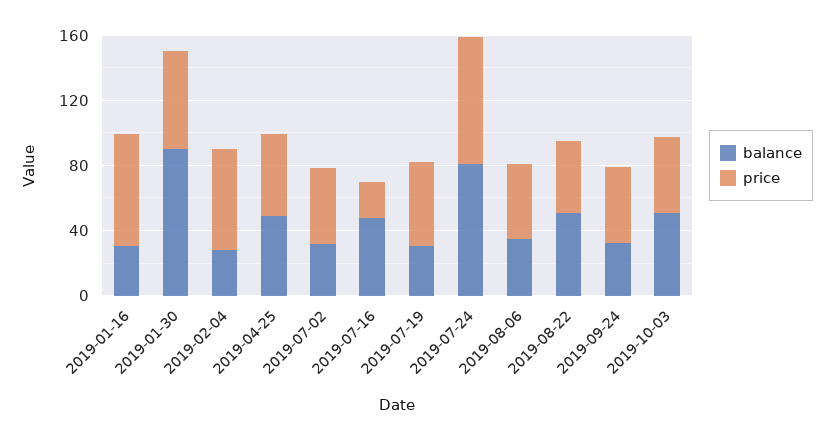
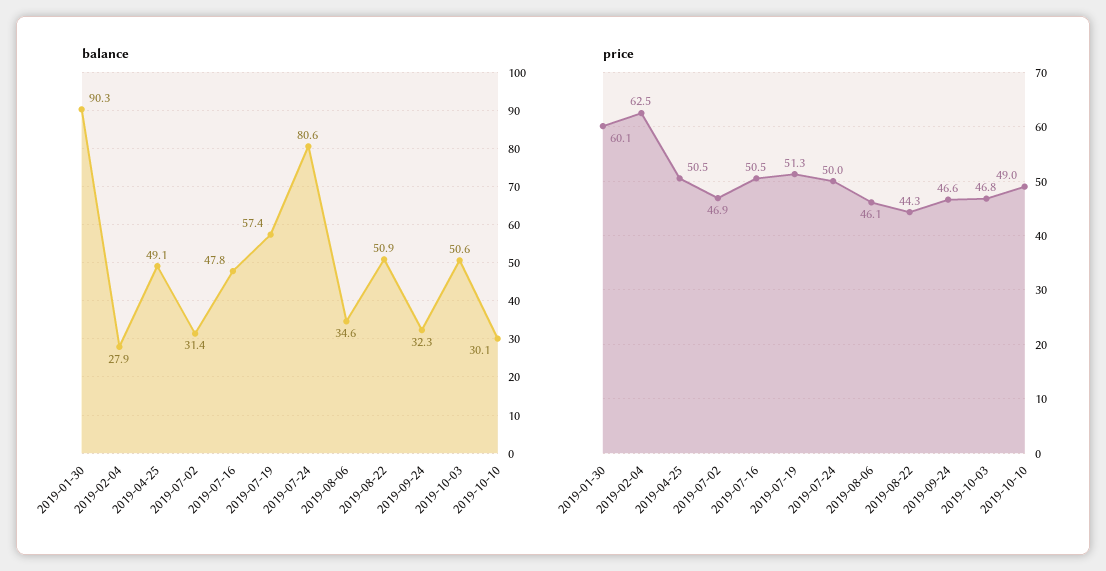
balance, 2019-01-16: 30 -> none
price, 2019-01-16: 70 -> none
price, 2019-07-16: 20 -> 50.5
balance, 2019-07-19: 30 -> 57.4
price, 2019-07-24: 80 -> 50
balance, 2019-10-10: none -> 30.1
price, 2019-10-10: none -> 49

